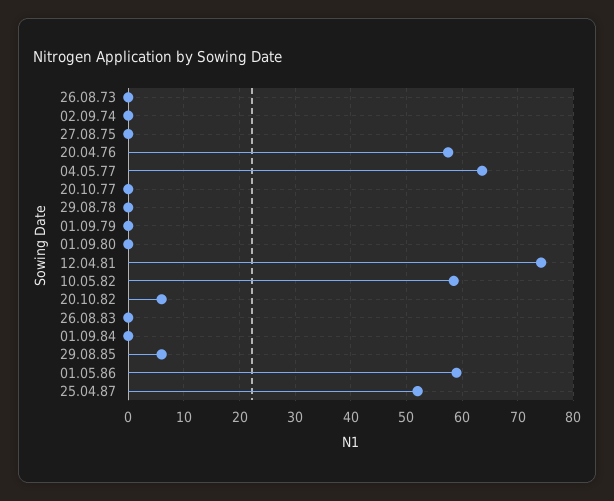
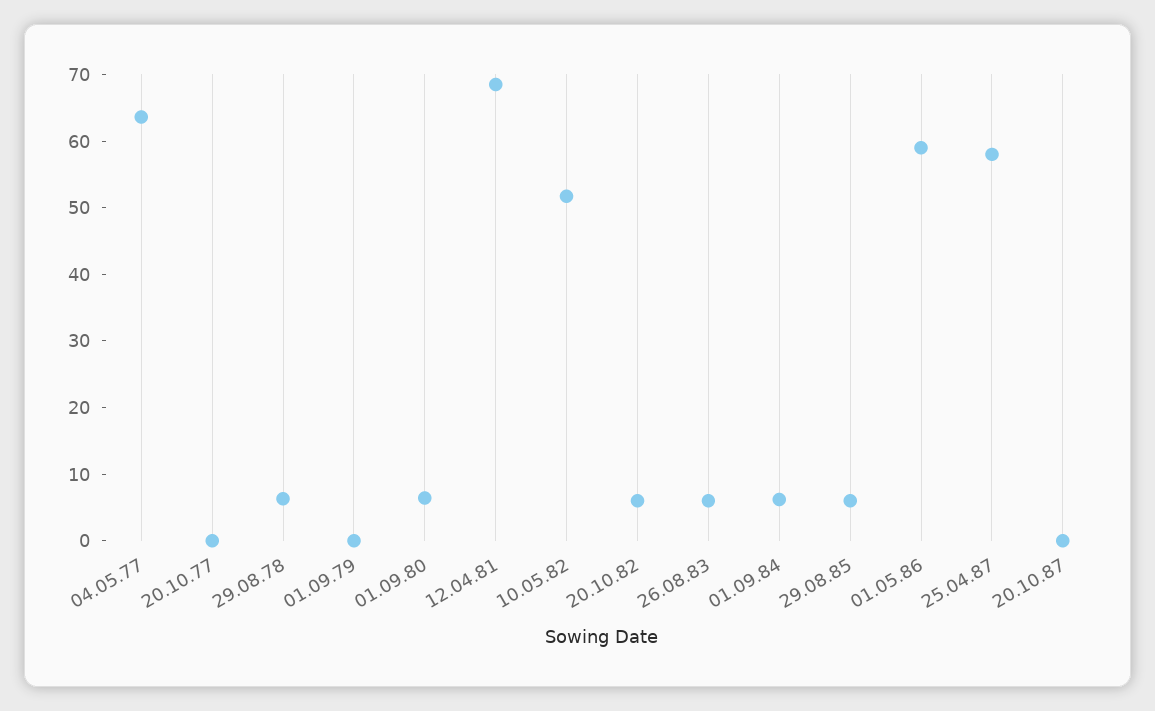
26.08.73: 0 -> none
02.09.74: 0 -> none
27.08.75: 0 -> none
20.04.76: 58 -> none
29.08.78: 0 -> 6
01.09.80: 0 -> 6
12.04.81: 74 -> 68
10.05.82: 58 -> 52
26.08.83: 0 -> 6
01.09.84: 0 -> 6
25.04.87: 52 -> 58
20.10.87: none -> 0

